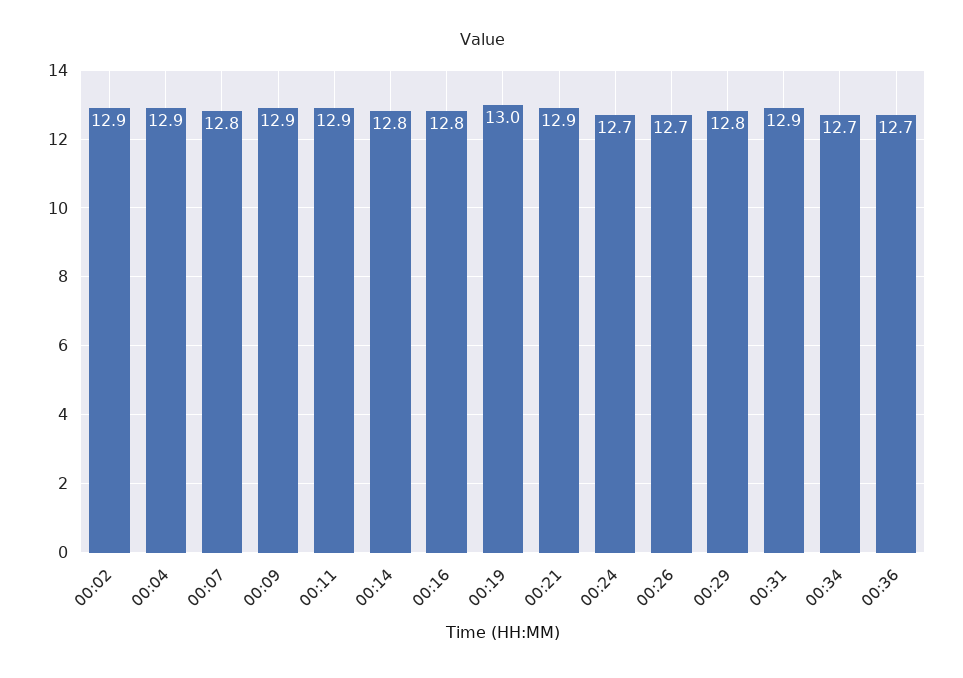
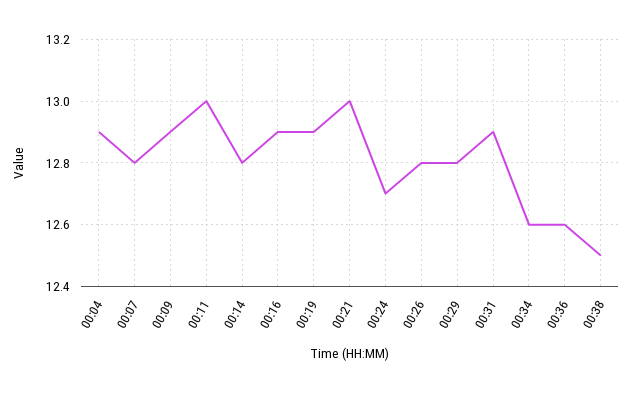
00:02: 12.9 -> none
00:11: 12.9 -> 13
00:16: 12.8 -> 12.9
00:19: 13 -> 12.9
00:21: 12.9 -> 13
00:26: 12.7 -> 12.8
00:34: 12.7 -> 12.6
00:36: 12.7 -> 12.6
00:38: none -> 12.5

